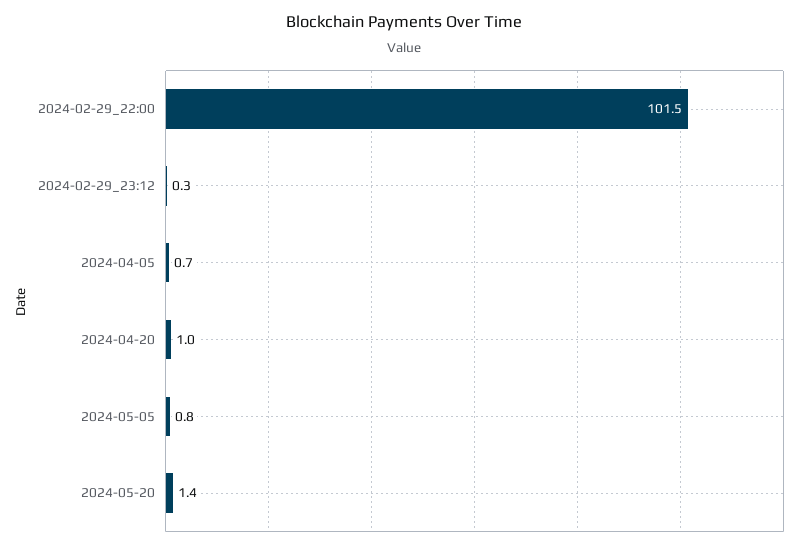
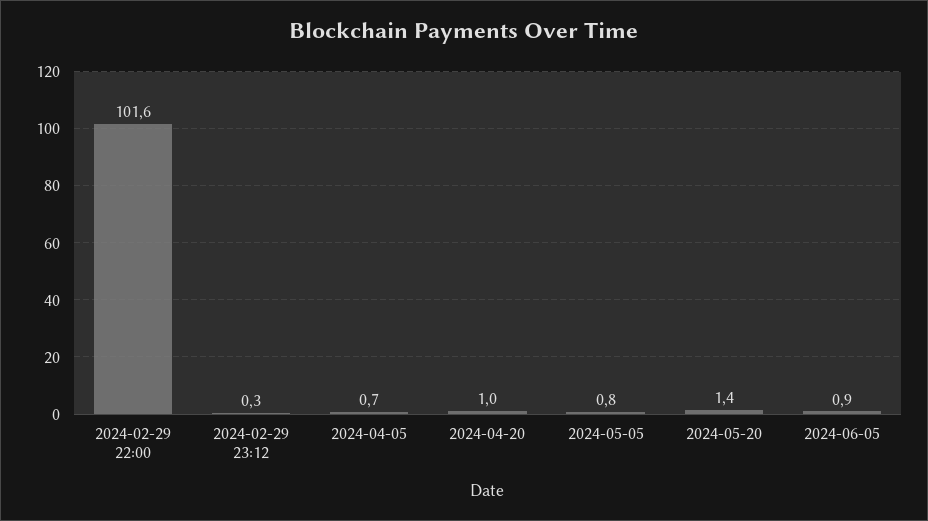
2024-02-29_22:00: 101.5 -> 101.6
2024-06-05: none -> 0.9

